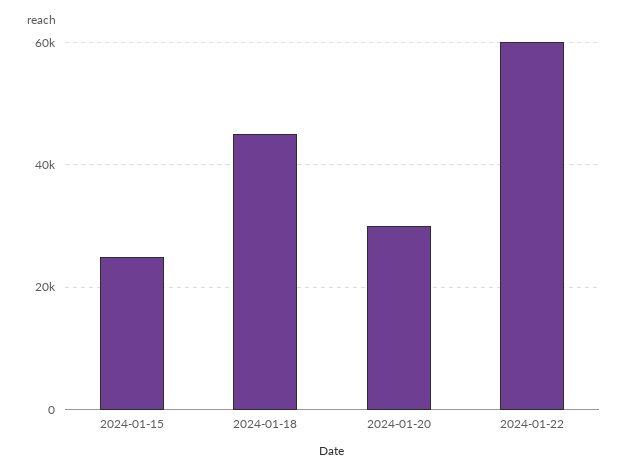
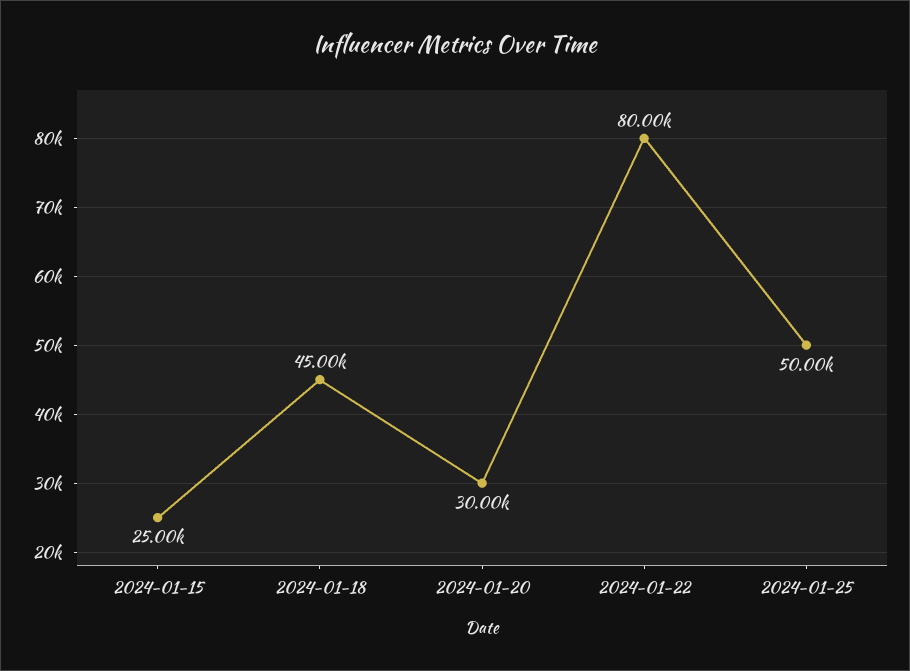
2024-01-22: 60000 -> 80000
2024-01-25: none -> 50000

